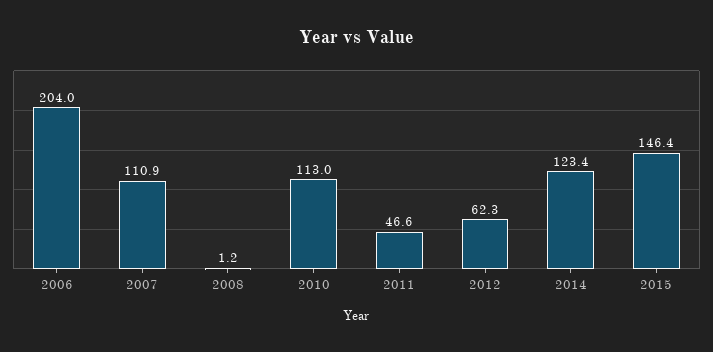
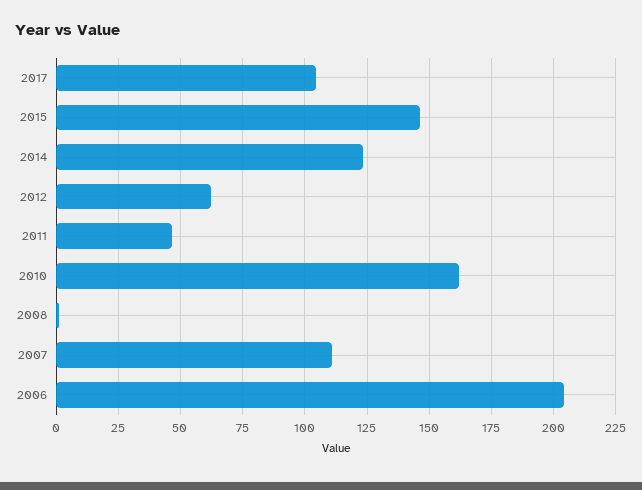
2010: 113 -> 162.5
2017: none -> 105

